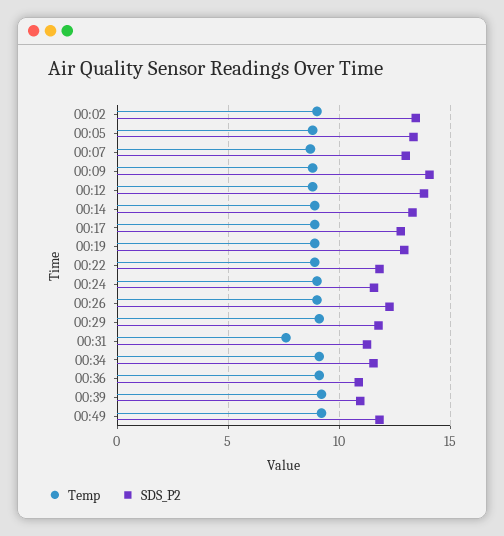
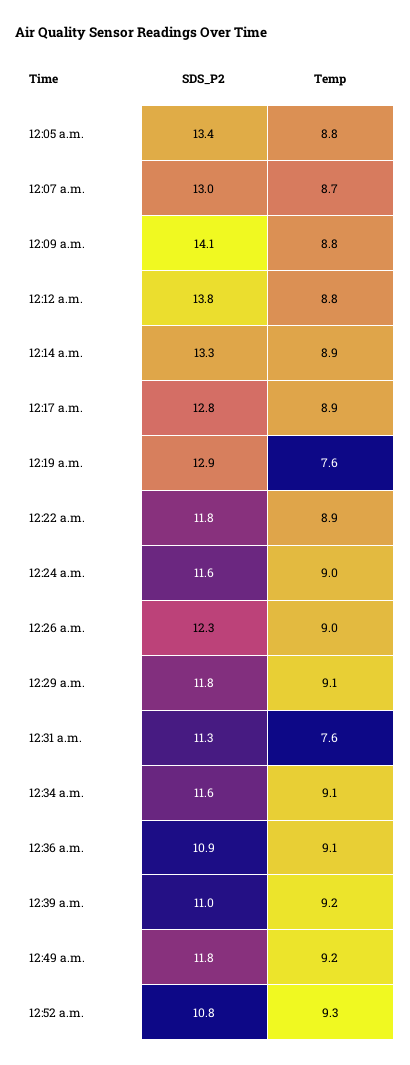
Temp, 00:02: 9 -> none
SDS_P2, 00:02: 13.5 -> none
Temp, 00:19: 9 -> 7.6
SDS_P2, 12:52 a.m.: none -> 10.8
Temp, 12:52 a.m.: none -> 9.3

